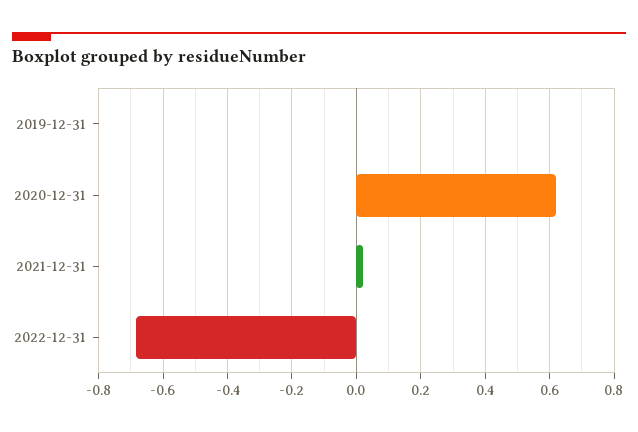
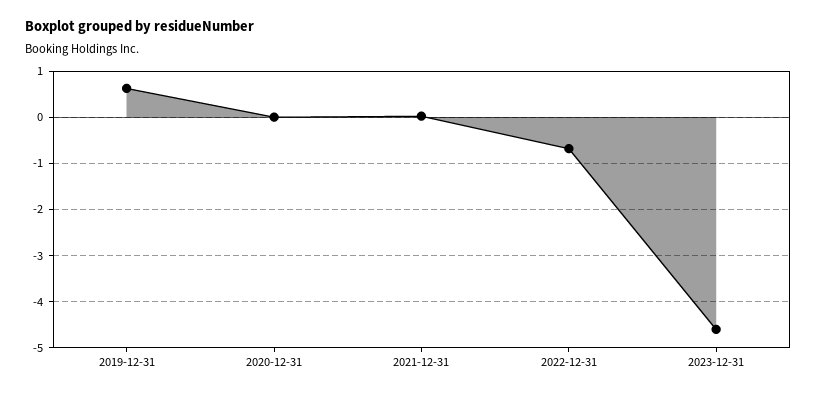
2019-12-31: 0 -> 0.6
2020-12-31: 0.62 -> 0
2023-12-31: none -> -4.6

